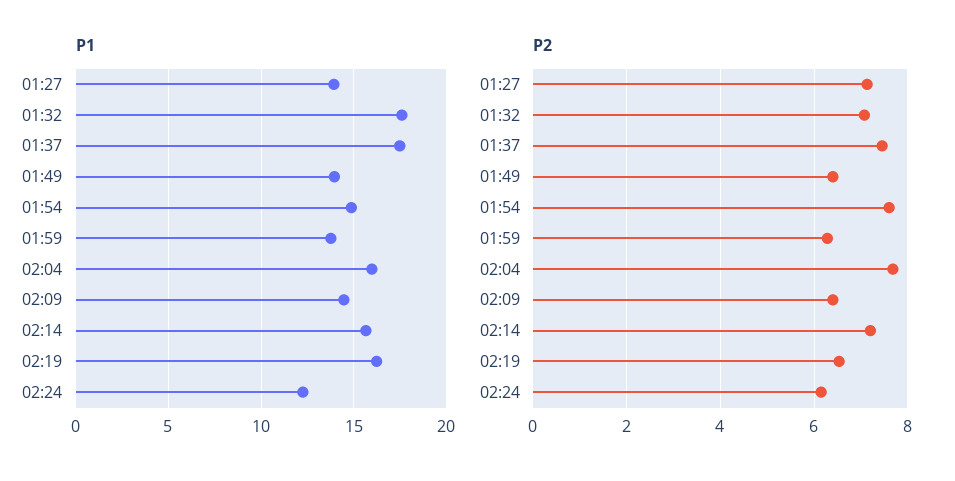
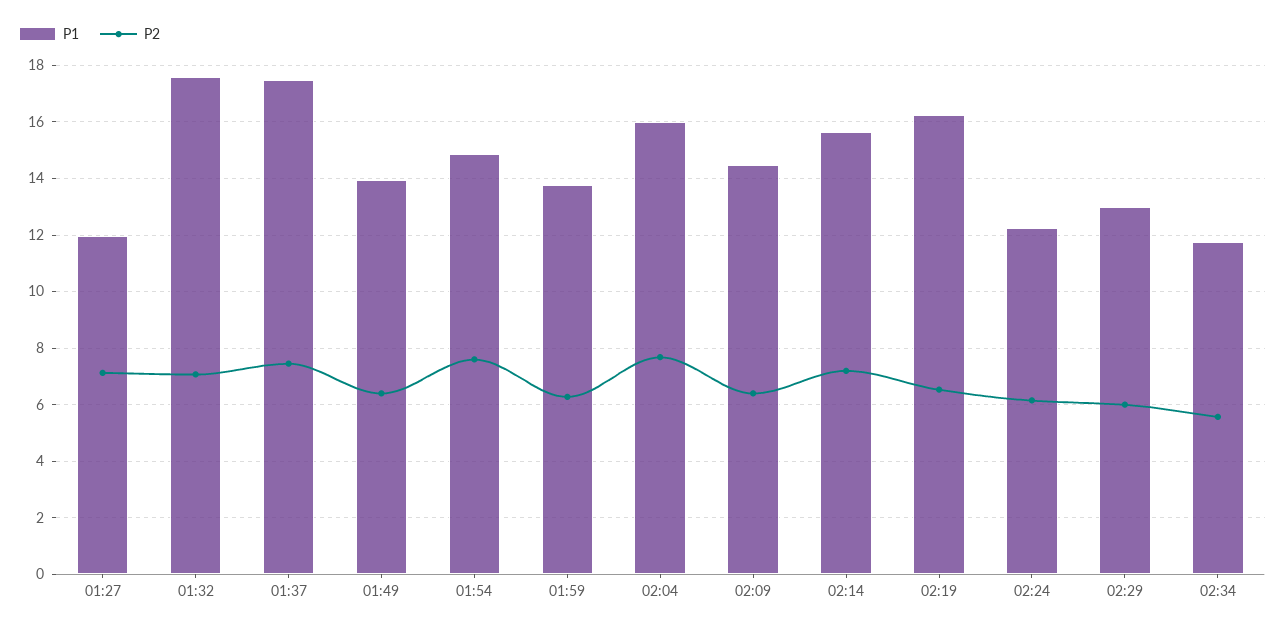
P1, 01:27: 14 -> 12
P1, 02:29: none -> 13
P2, 02:29: none -> 6
P1, 02:34: none -> 11.75
P2, 02:34: none -> 5.5

